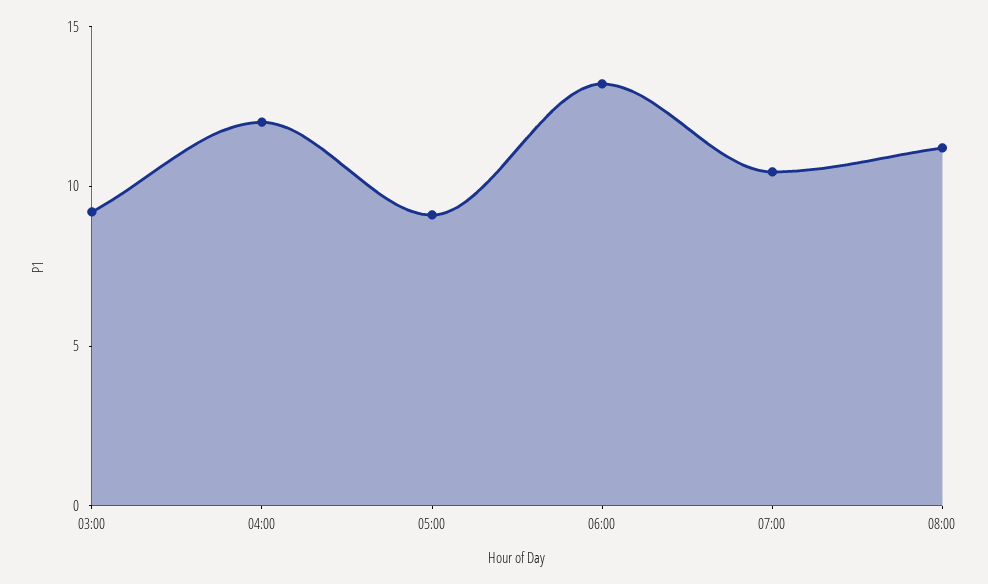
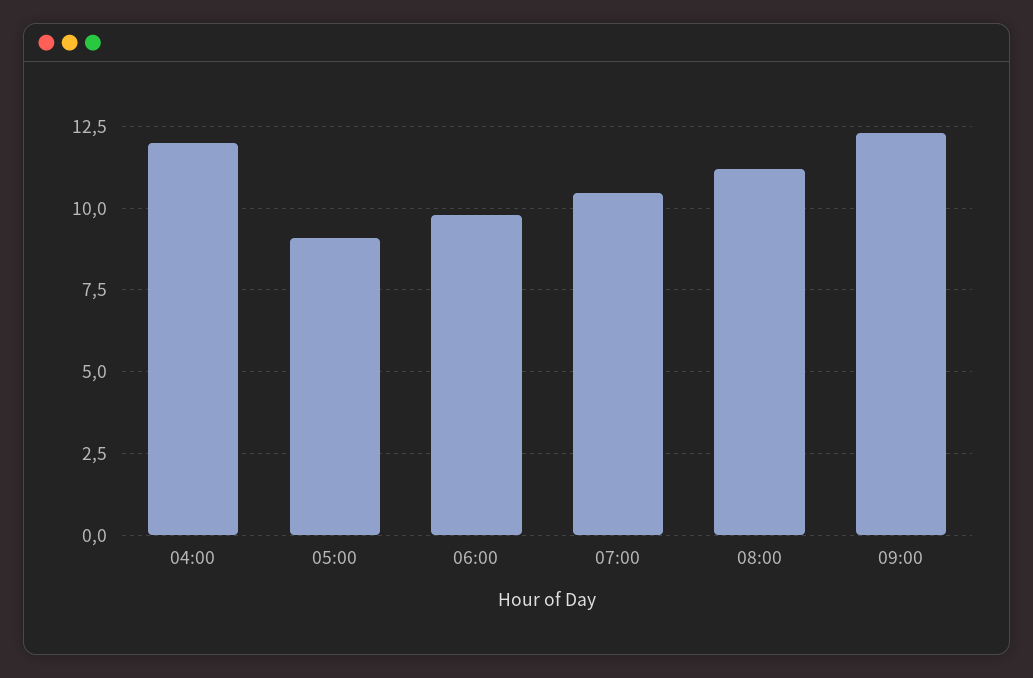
03:00: 9 -> none
06:00: 13 -> 9.75
09:00: none -> 12.25

